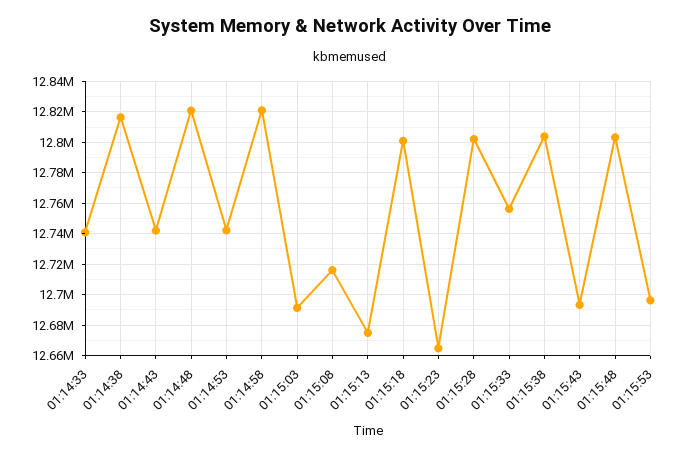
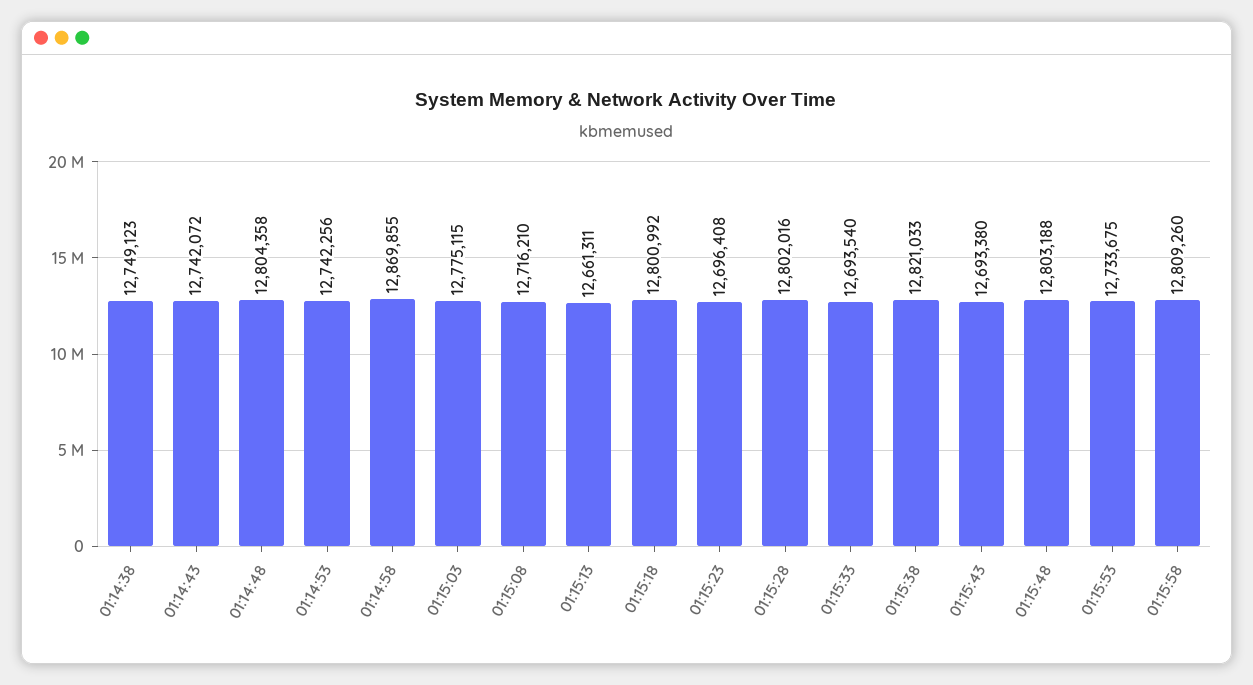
01:14:33: 12740000 -> none
01:14:38: 12815000 -> 12749123
01:14:48: 12820000 -> 12804358
01:14:58: 12820000 -> 12869855
01:15:03: 12690000 -> 12775115
01:15:13: 12675000 -> 12661311
01:15:23: 12665000 -> 12696408
01:15:33: 12755000 -> 12693540
01:15:38: 12805000 -> 12821033
01:15:53: 12695000 -> 12733675
01:15:58: none -> 12809260

